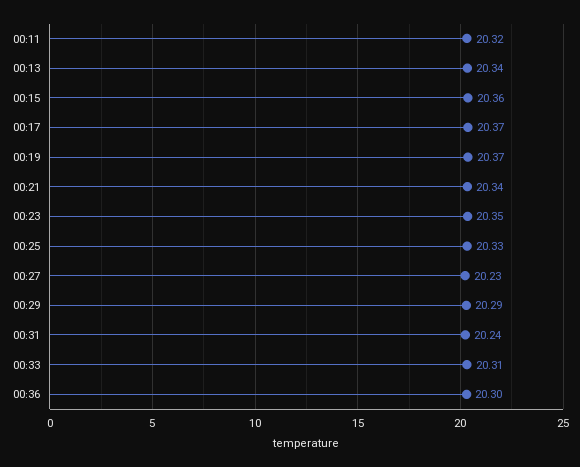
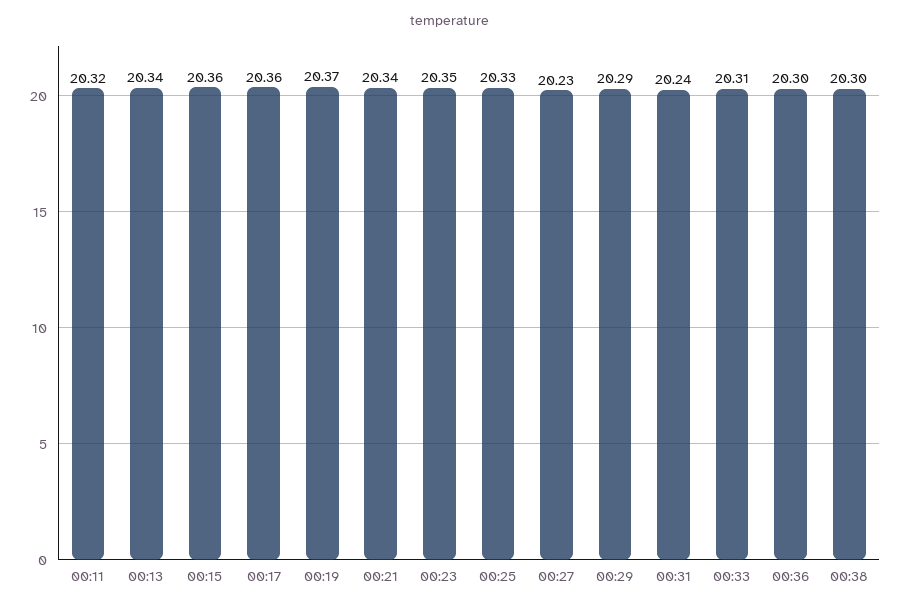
00:17: 20.37 -> 20.36
00:38: none -> 20.3

